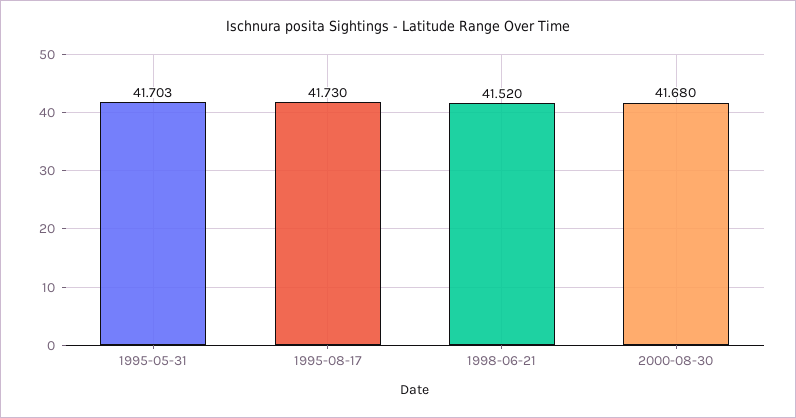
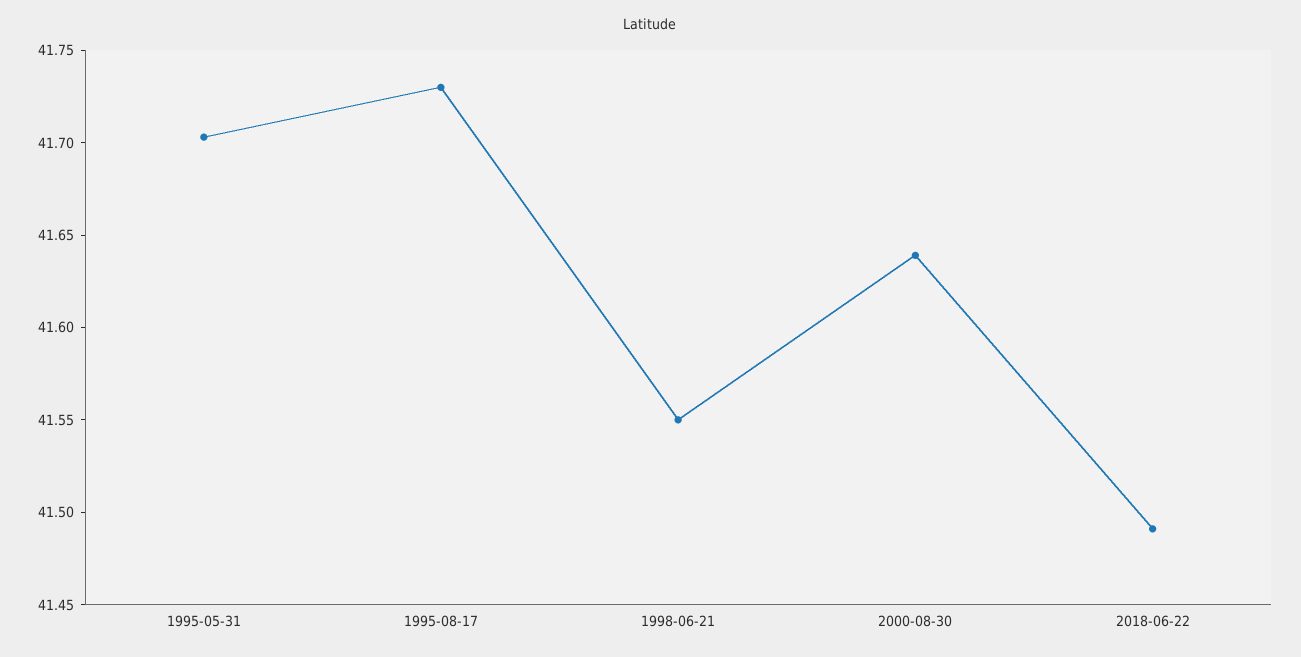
1998-06-21: 41.52 -> 41.55
2000-08-30: 41.68 -> 41.64
2018-06-22: none -> 41.49

